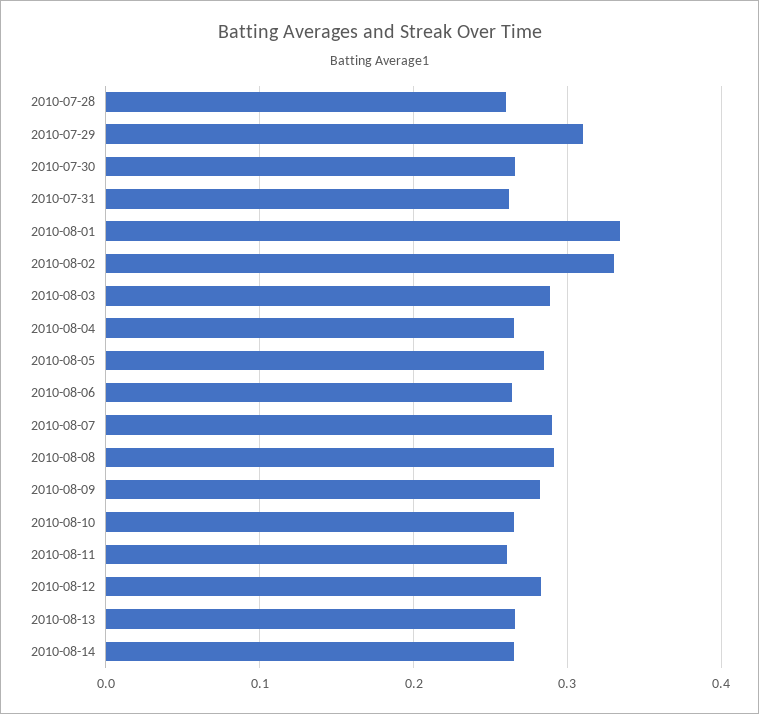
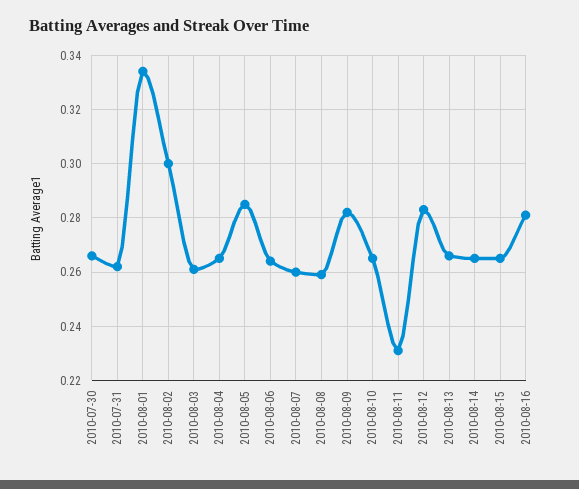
2010-07-28: 0.26 -> none
2010-07-29: 0.31 -> none
2010-08-02: 0.33 -> 0.3
2010-08-03: 0.29 -> 0.26
2010-08-07: 0.29 -> 0.26
2010-08-08: 0.29 -> 0.26
2010-08-11: 0.26 -> 0.23
2010-08-15: none -> 0.265
2010-08-16: none -> 0.28

